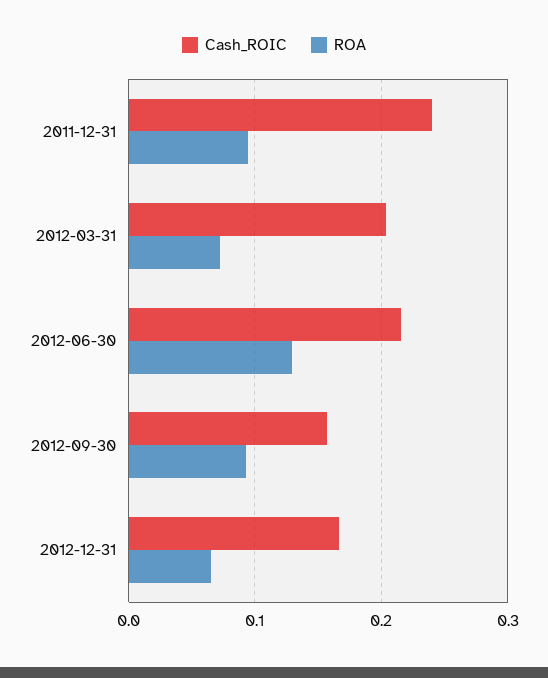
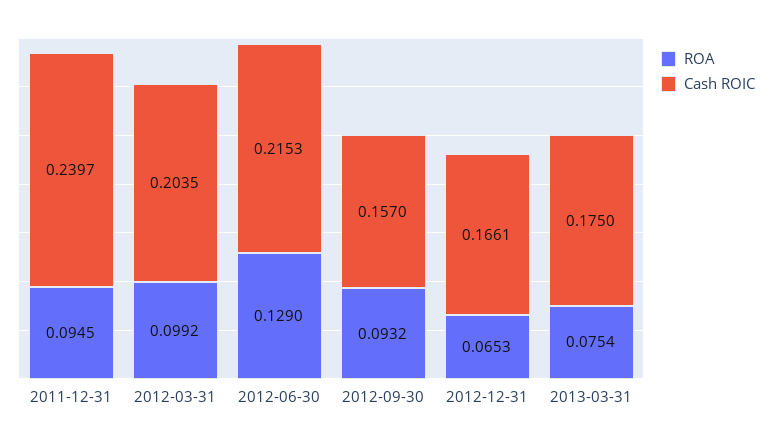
ROA, 2012-03-31: 0.07 -> 0.0992
ROA, 2013-03-31: none -> 0.0754
Cash_ROIC, 2013-03-31: none -> 0.175

